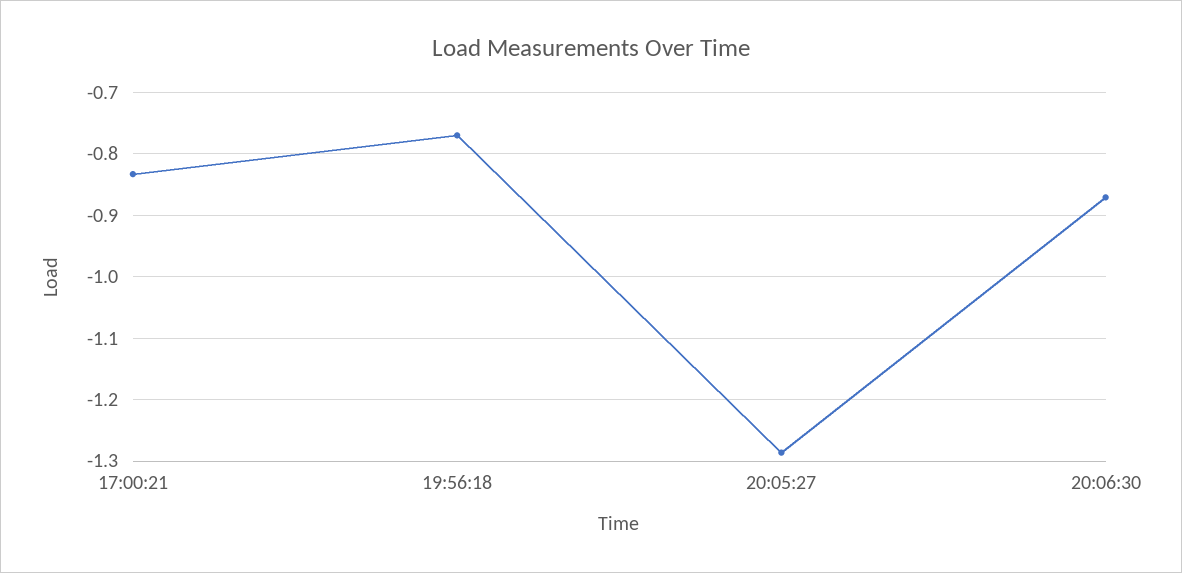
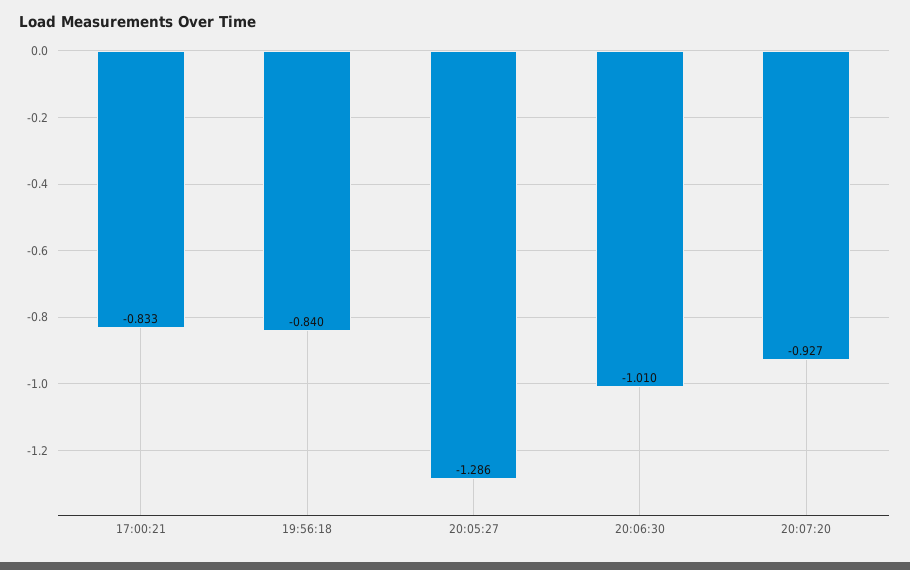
19:56:18: -0.77 -> -0.84
20:06:30: -0.87 -> -1.01
20:07:20: none -> -0.927

